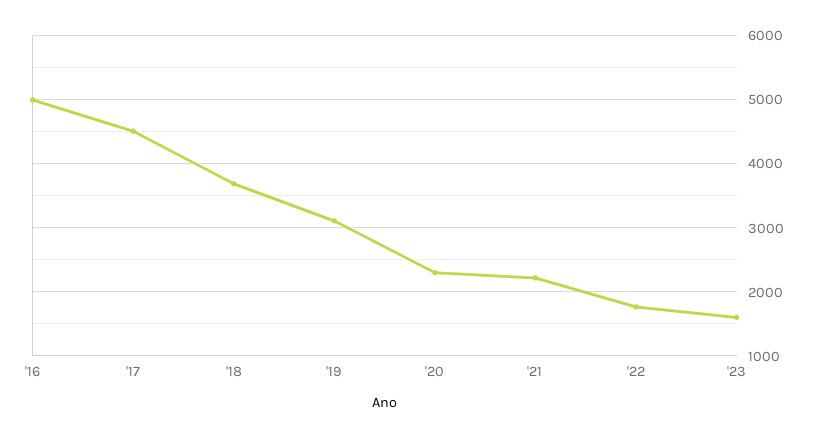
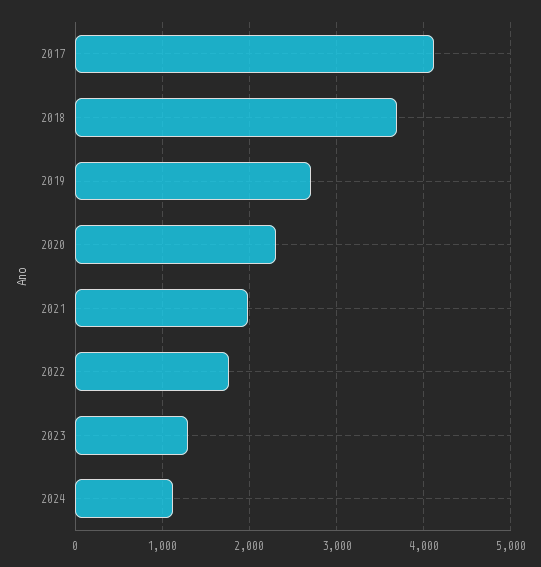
'16: 5000 -> none
'17: 4500 -> 4100
'19: 3100 -> 2700
'21: 2200 -> 2000
'23: 1600 -> 1300
2024: none -> 1100

